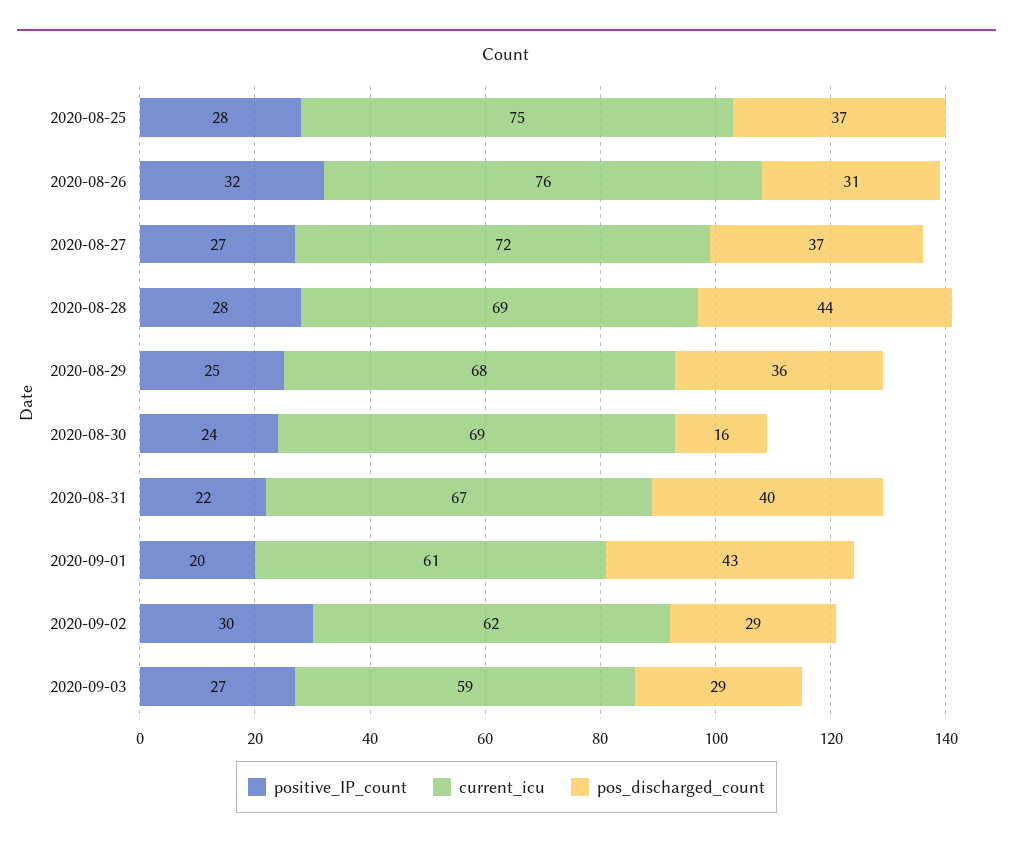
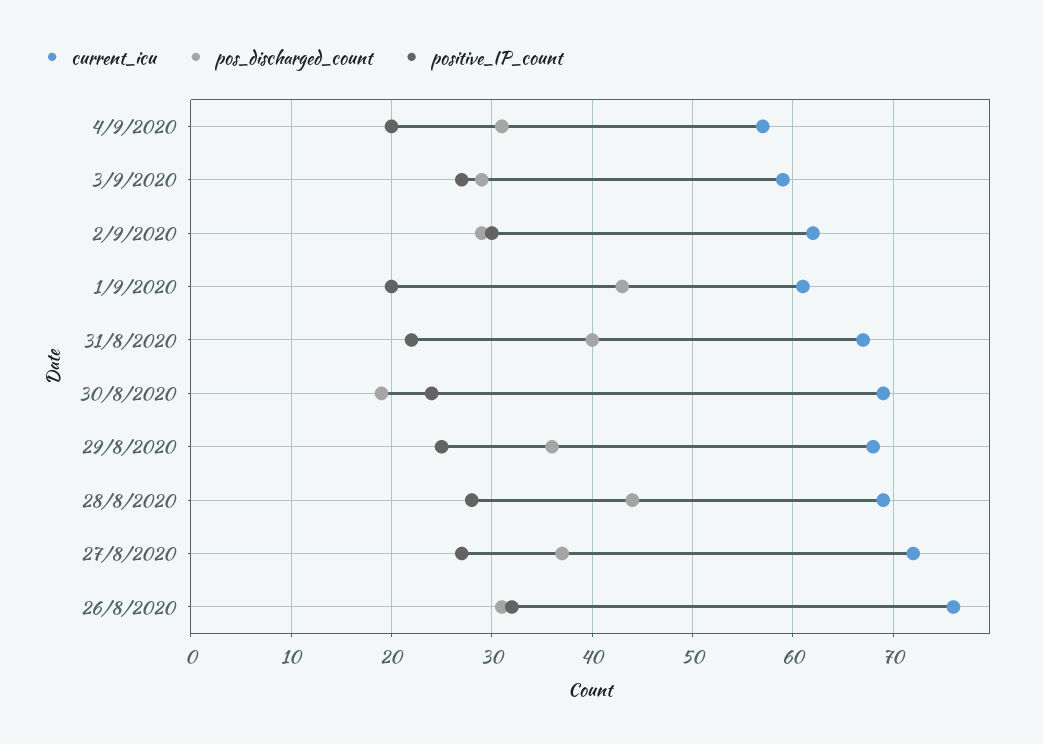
positive_IP_count, 2020-08-25: 28 -> none
current_icu, 2020-08-25: 75 -> none
pos_discharged_count, 2020-08-25: 37 -> none
pos_discharged_count, 2020-08-30: 16 -> 19
current_icu, 4/9/2020: none -> 57
pos_discharged_count, 4/9/2020: none -> 31
positive_IP_count, 4/9/2020: none -> 20

